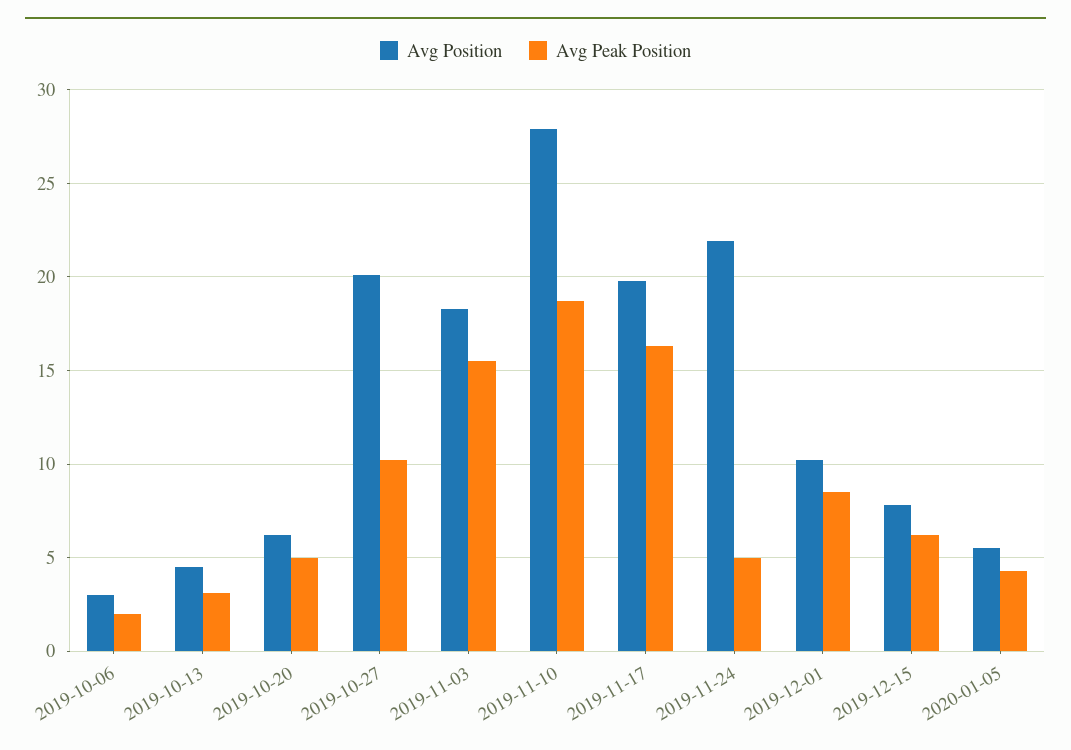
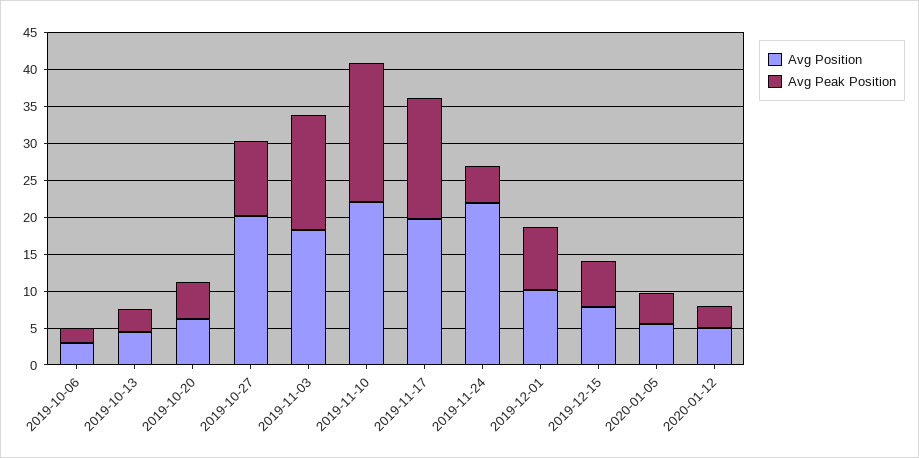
Avg Position, 2019-11-10: 28 -> 22.5
Avg Position, 2020-01-12: none -> 5
Avg Peak Position, 2020-01-12: none -> 2.5

